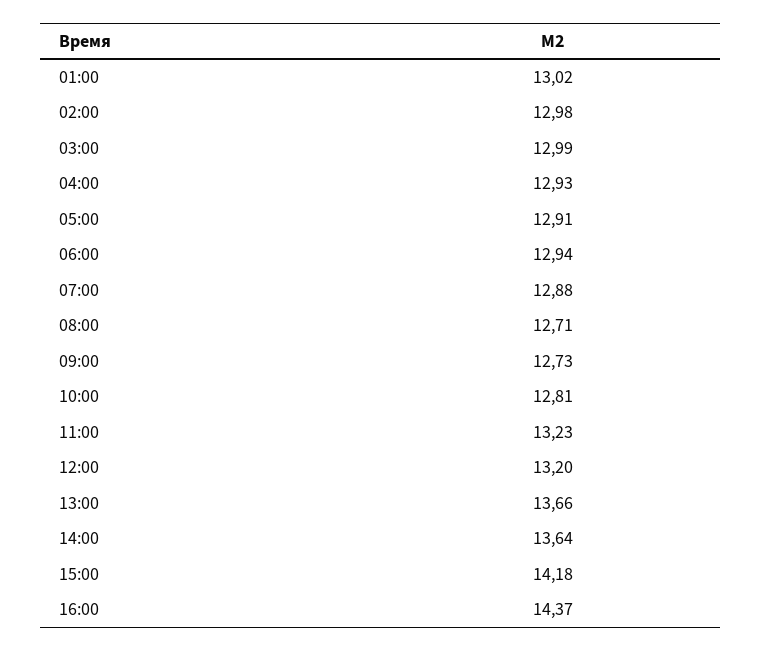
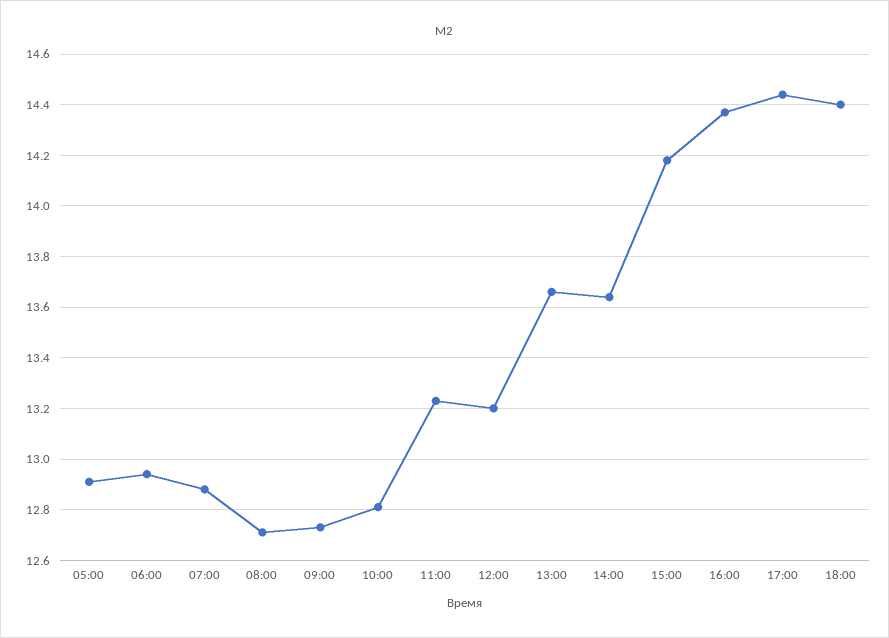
01:00: 13.02 -> none
02:00: 12.98 -> none
03:00: 12.99 -> none
04:00: 12.93 -> none
17:00: none -> 14.45
18:00: none -> 14.4

